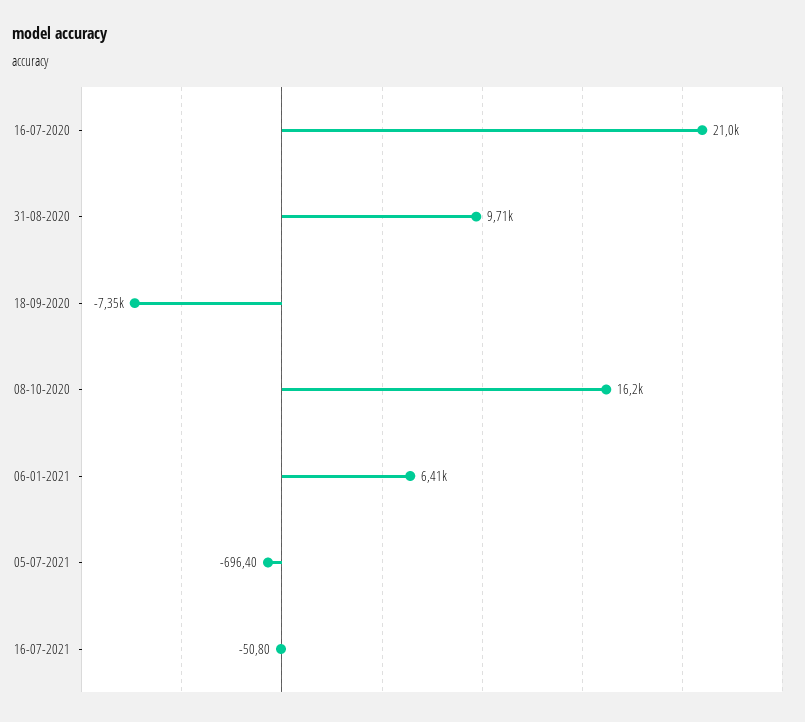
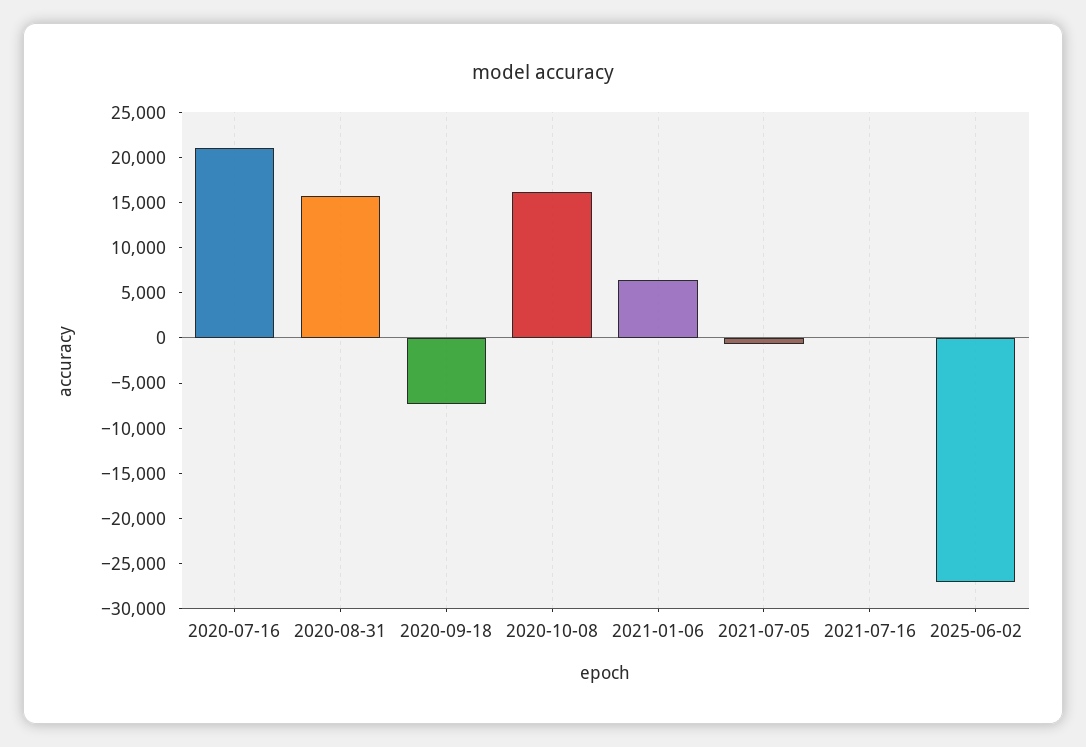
31-08-2020: 9710 -> 16000
2025-06-02: none -> -27000

